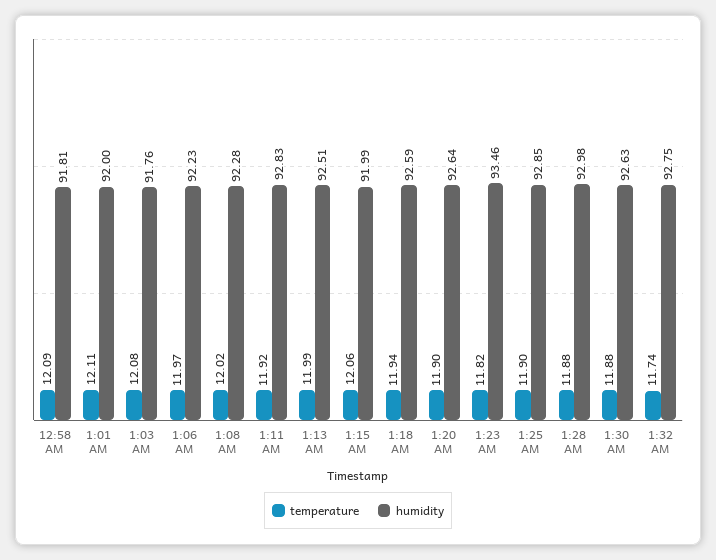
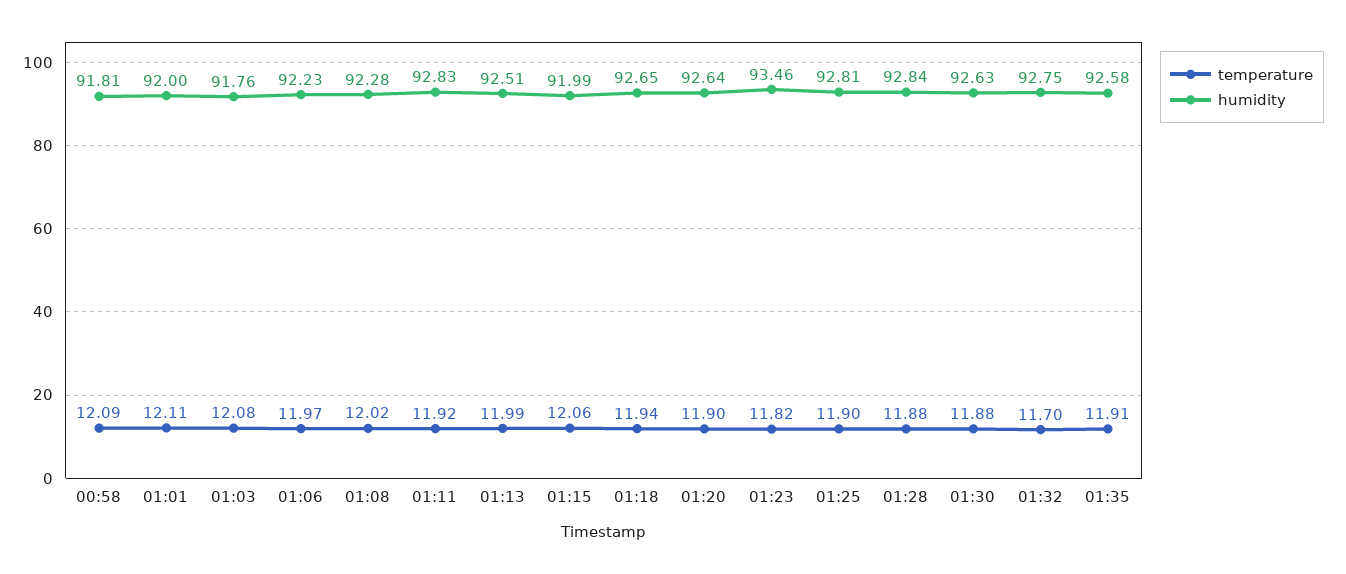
humidity, 1:18 AM: 92.59 -> 92.65
humidity, 1:25 AM: 92.85 -> 92.81
humidity, 1:28 AM: 92.98 -> 92.84
temperature, 1:32 AM: 11.74 -> 11.7
temperature, 01:35: none -> 11.91
humidity, 01:35: none -> 92.58

